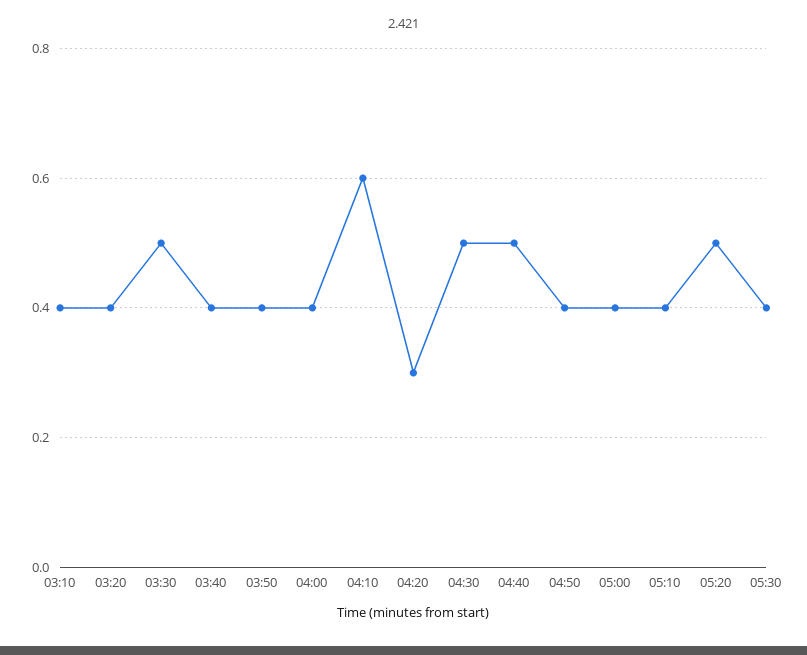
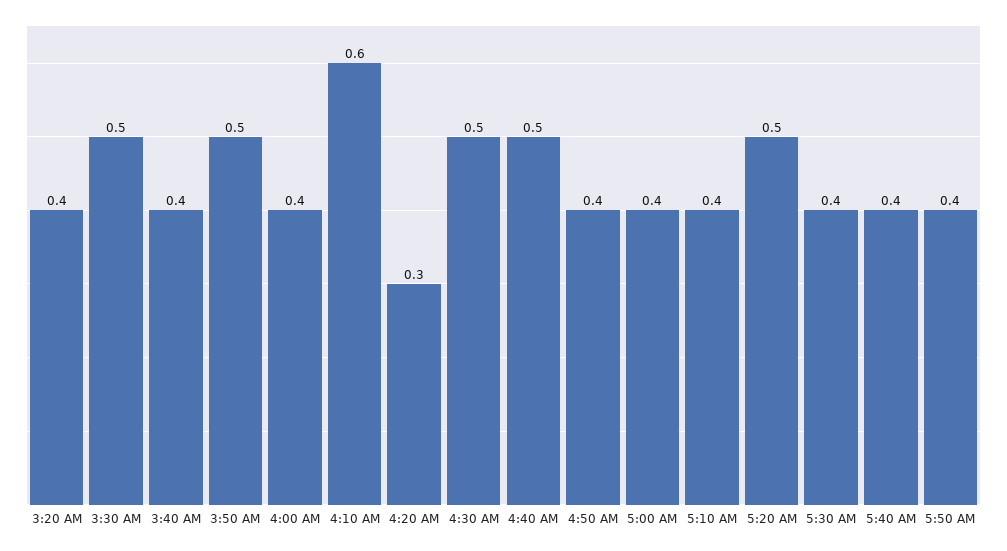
03:10: 0.4 -> none
03:50: 0.4 -> 0.5
5:40 AM: none -> 0.4
5:50 AM: none -> 0.4

